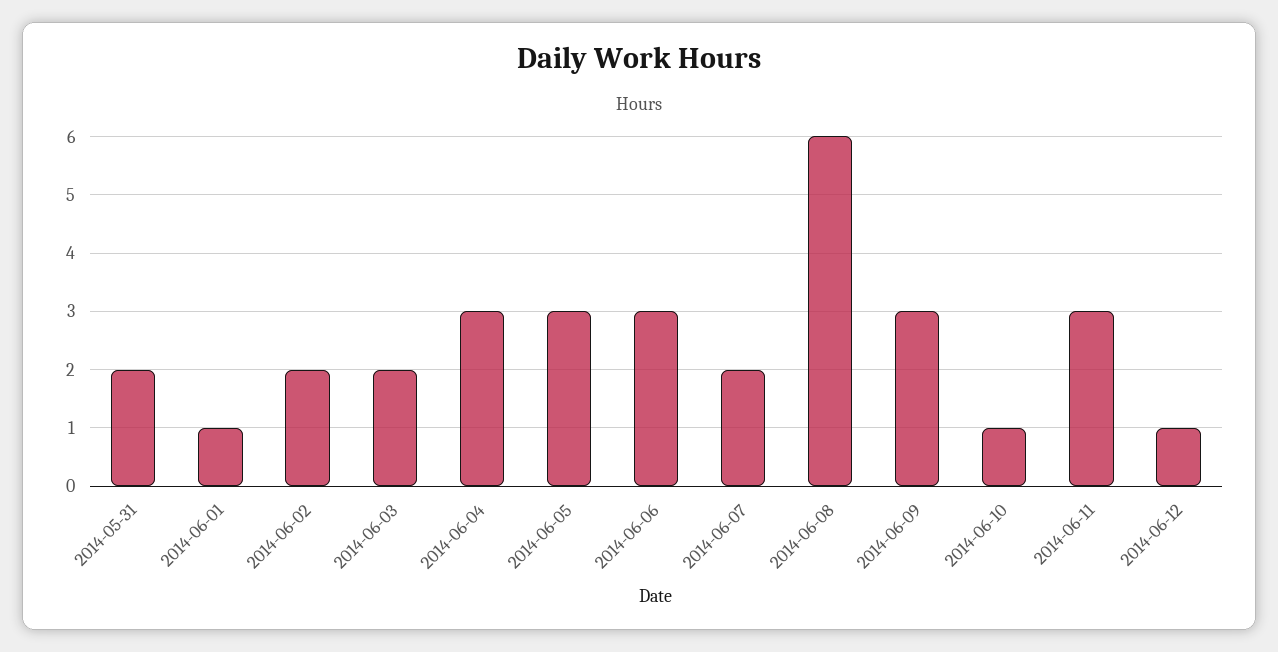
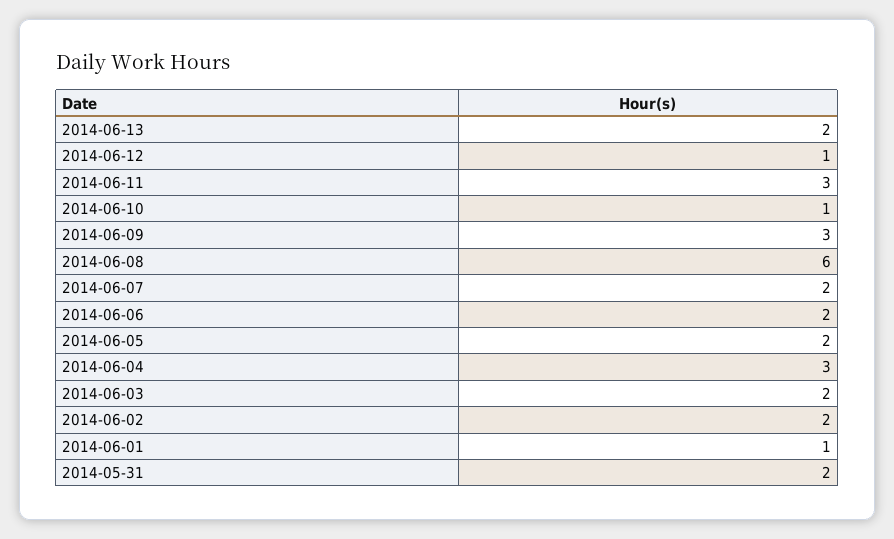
2014-06-05: 3 -> 2
2014-06-06: 3 -> 2
2014-06-13: none -> 2

